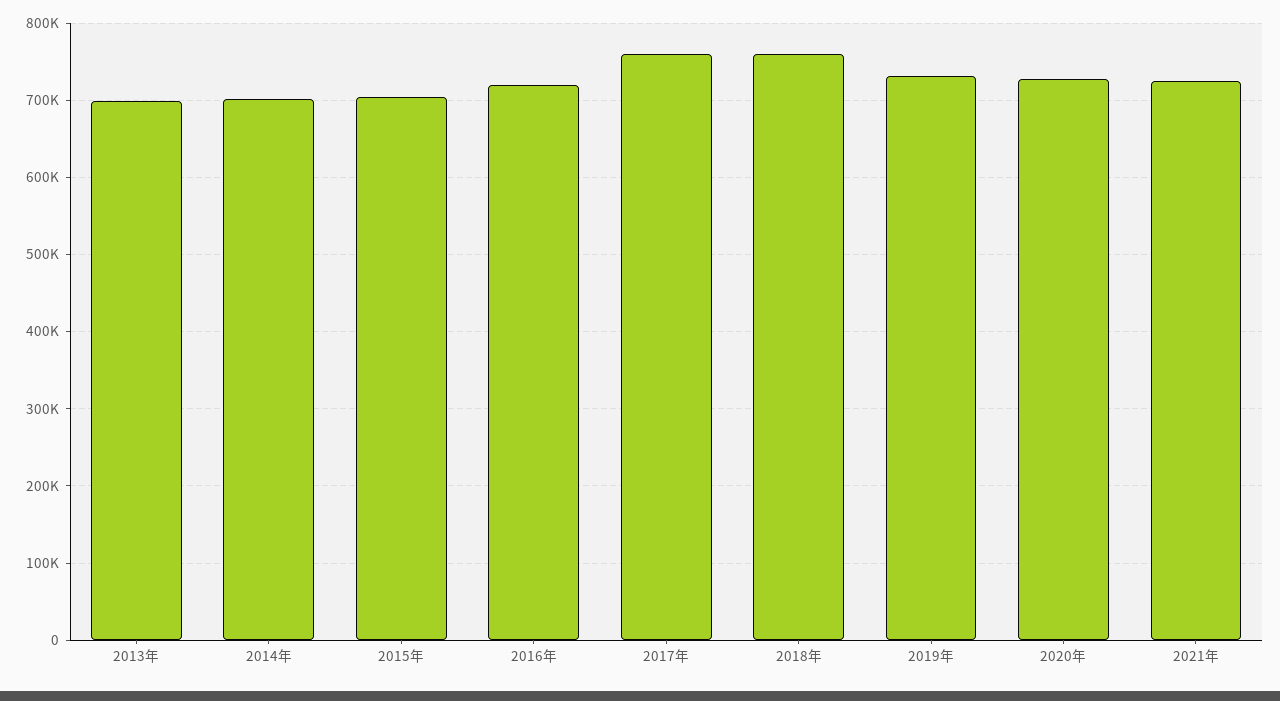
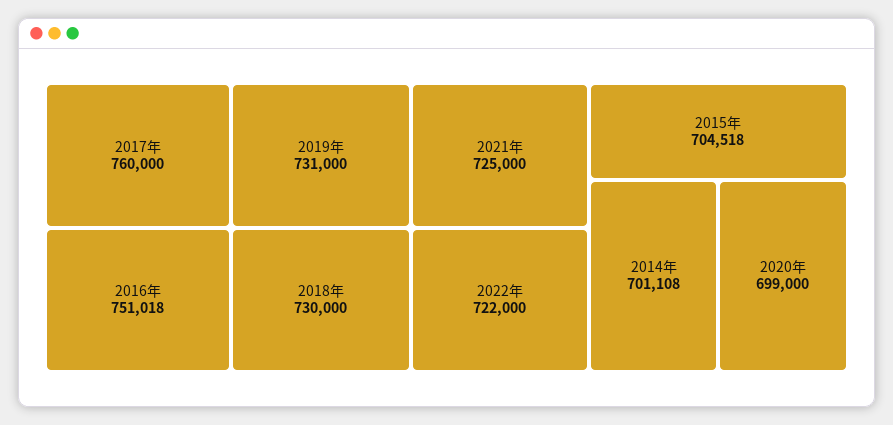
2013年: 700000 -> none
2016年: 720000 -> 751018
2018年: 760000 -> 730000
2020年: 730000 -> 699000
2022年: none -> 722000

